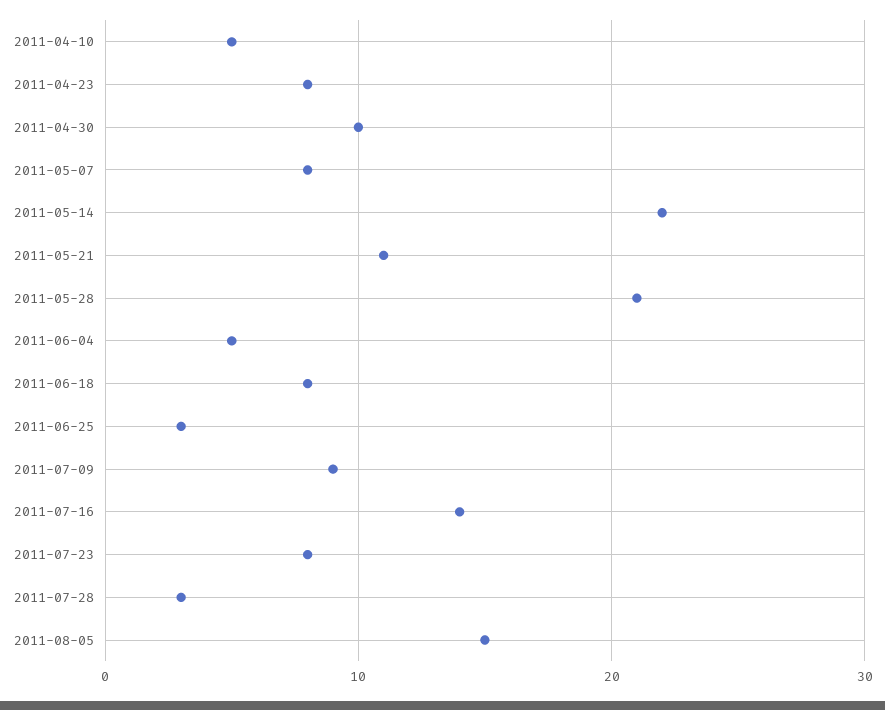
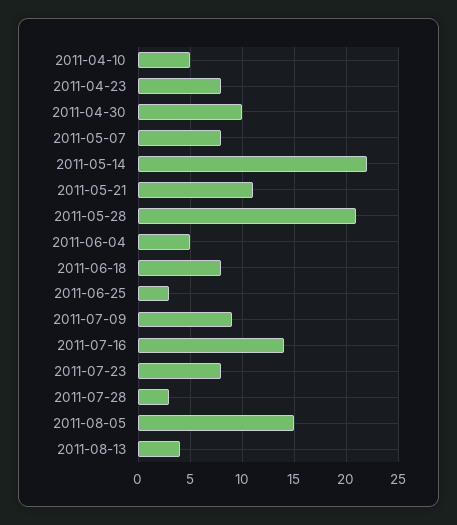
2011-08-13: none -> 4

